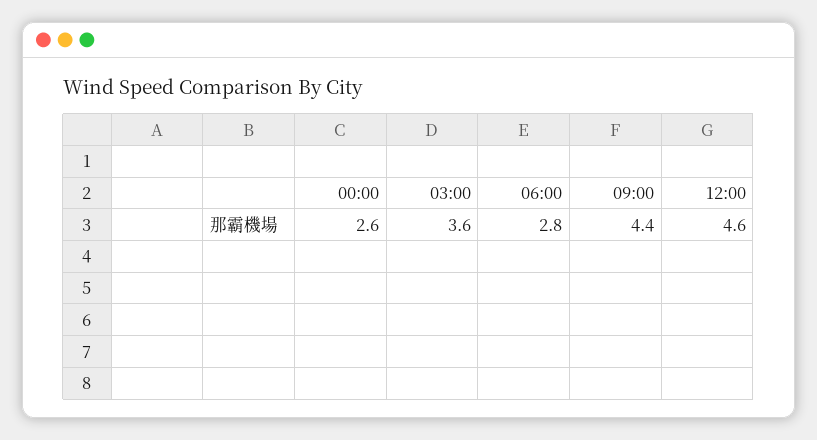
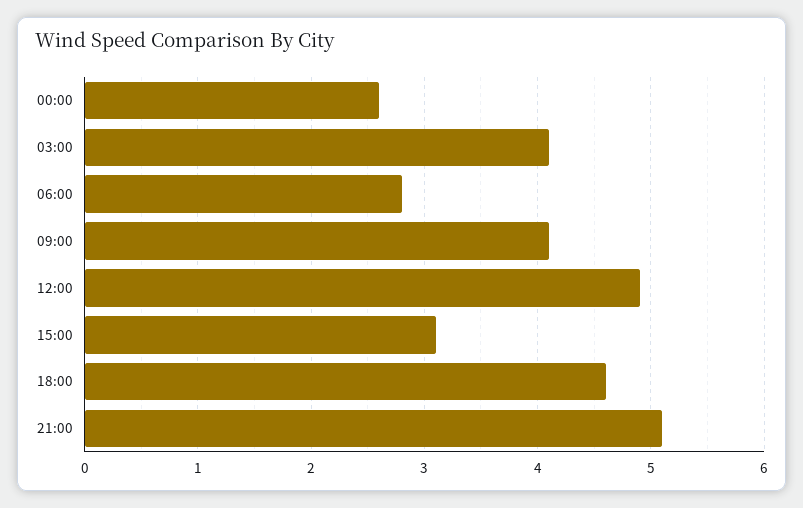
03:00: 3.6 -> 4.1
09:00: 4.4 -> 4.1
12:00: 4.6 -> 4.9
15:00: none -> 3.1
18:00: none -> 4.6
21:00: none -> 5.1

